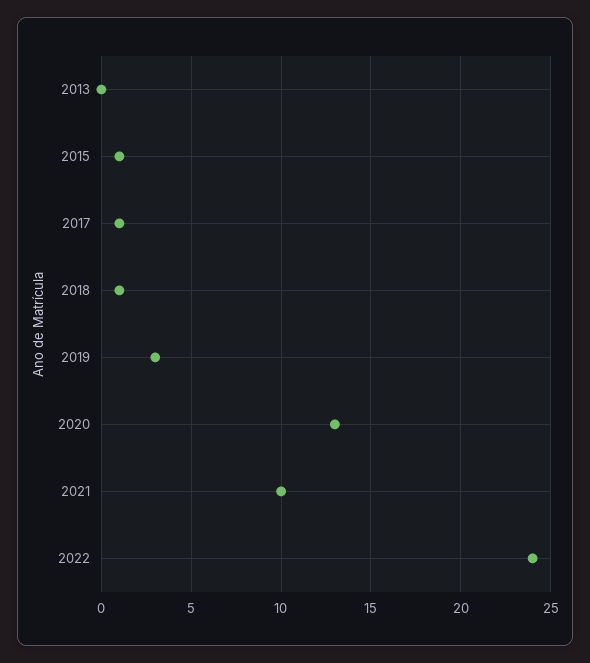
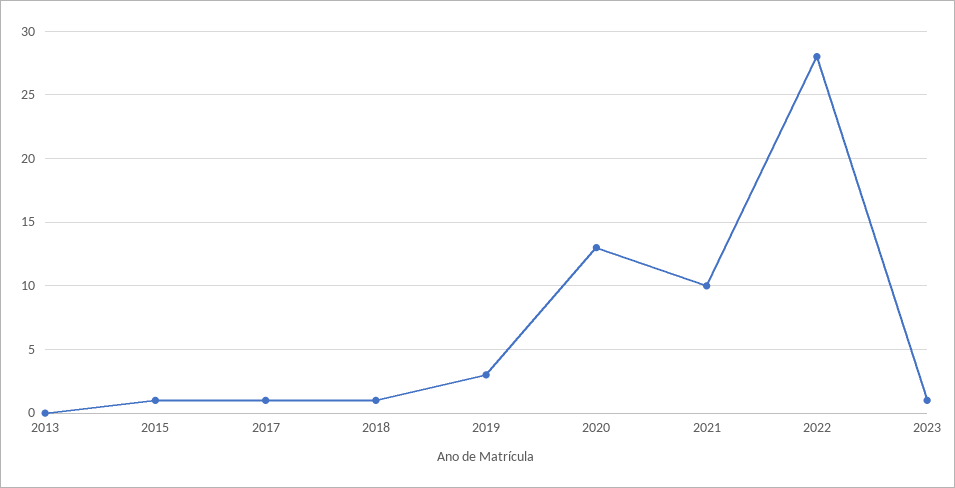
2022: 24 -> 28
2023: none -> 1

